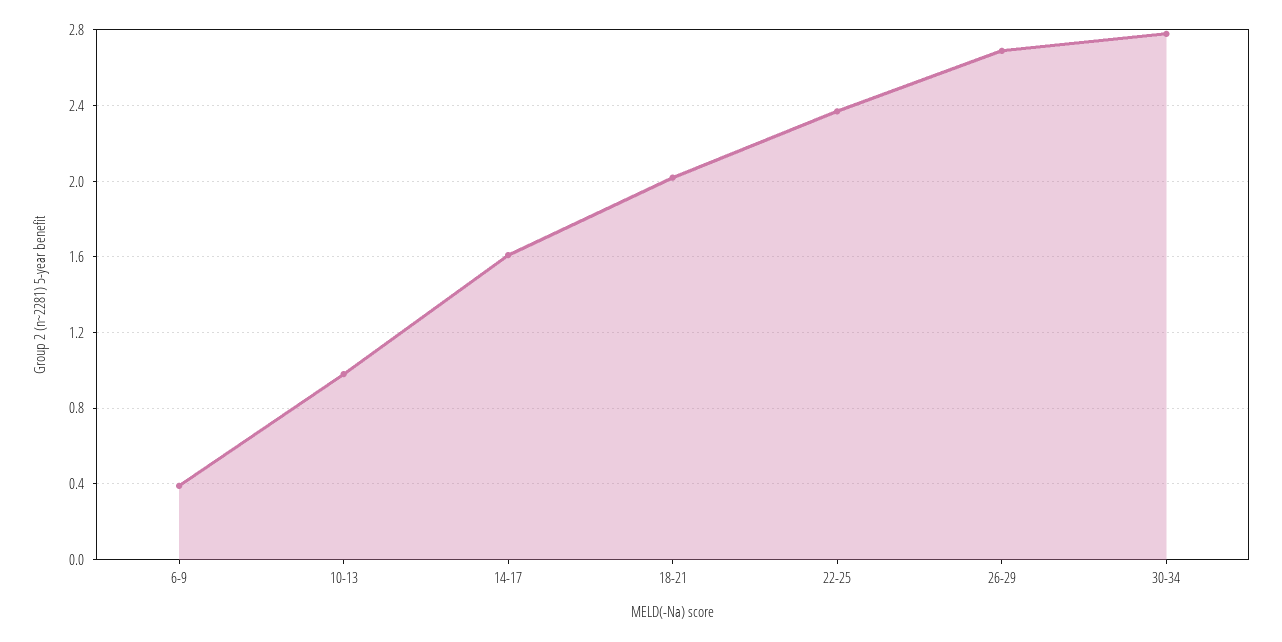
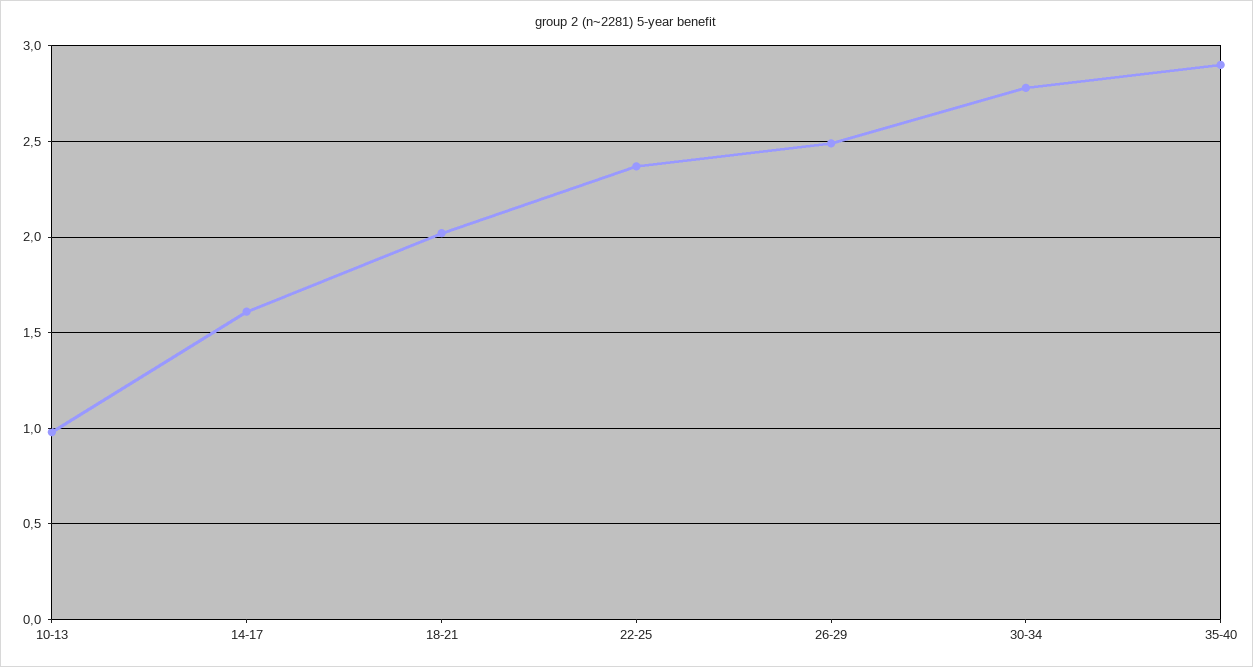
6-9: 0.4 -> none
26-29: 2.7 -> 2.5
35-40: none -> 2.9

